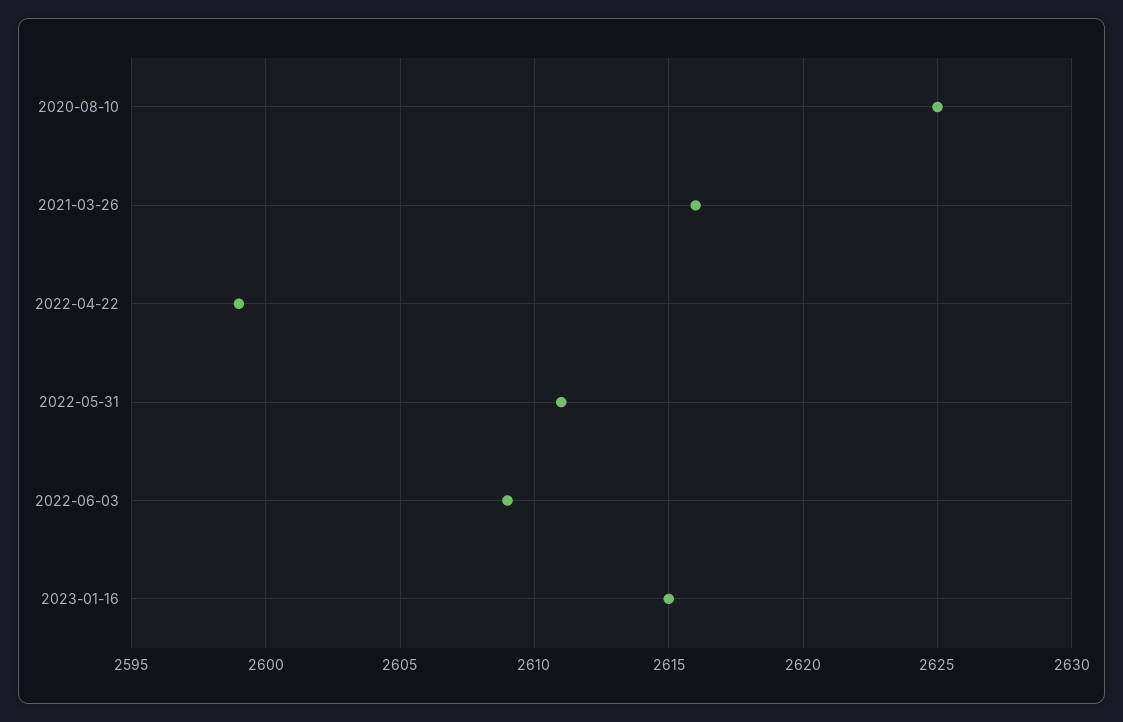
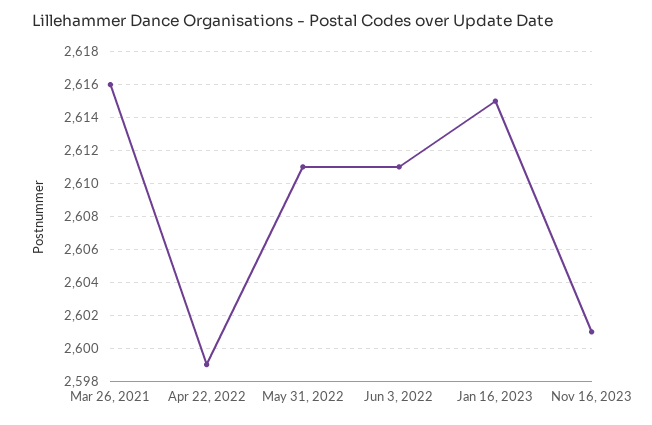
2020-08-10: 2625 -> none
2022-06-03: 2609 -> 2611
Nov 16, 2023: none -> 2601

